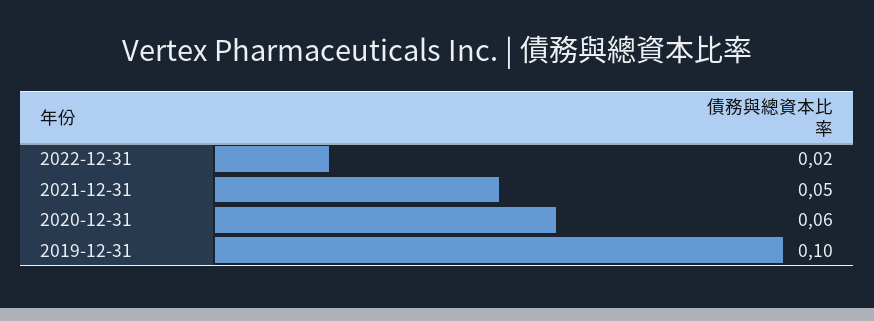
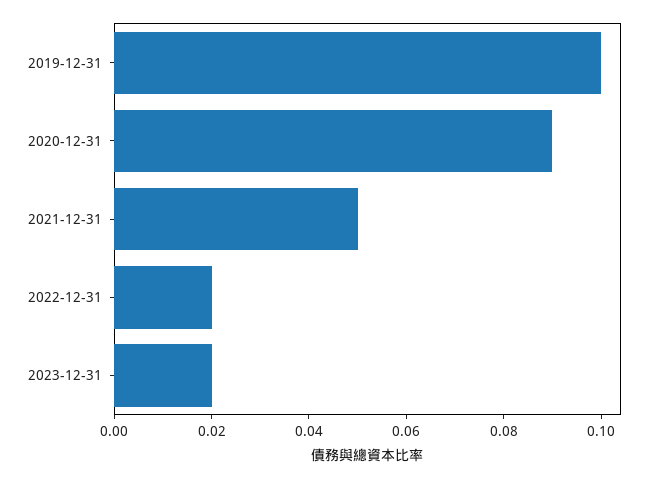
2020-12-31: 0.06 -> 0.09
2023-12-31: none -> 0.02

